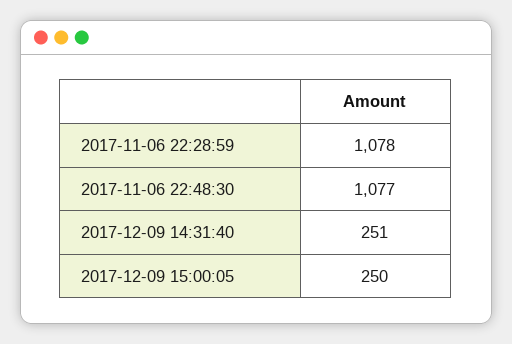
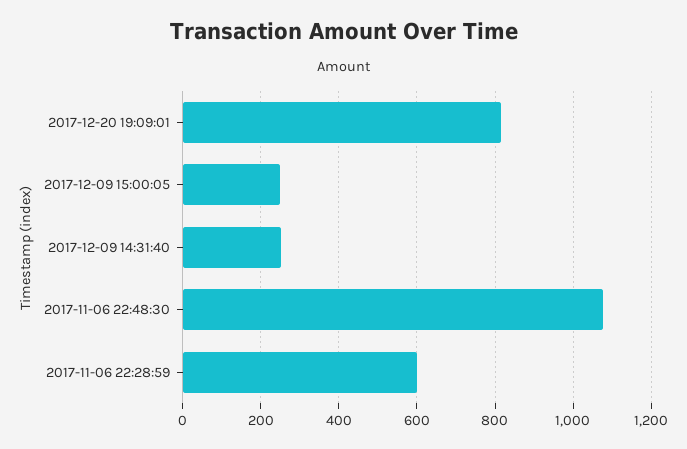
2017-11-06 22:28:59: 1078 -> 600
2017-12-20 19:09:01: none -> 820

